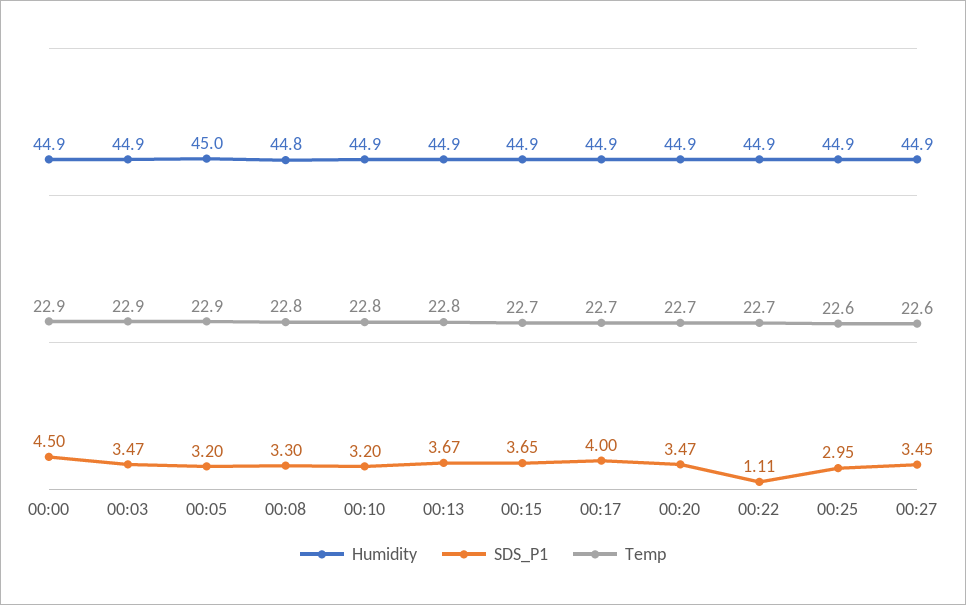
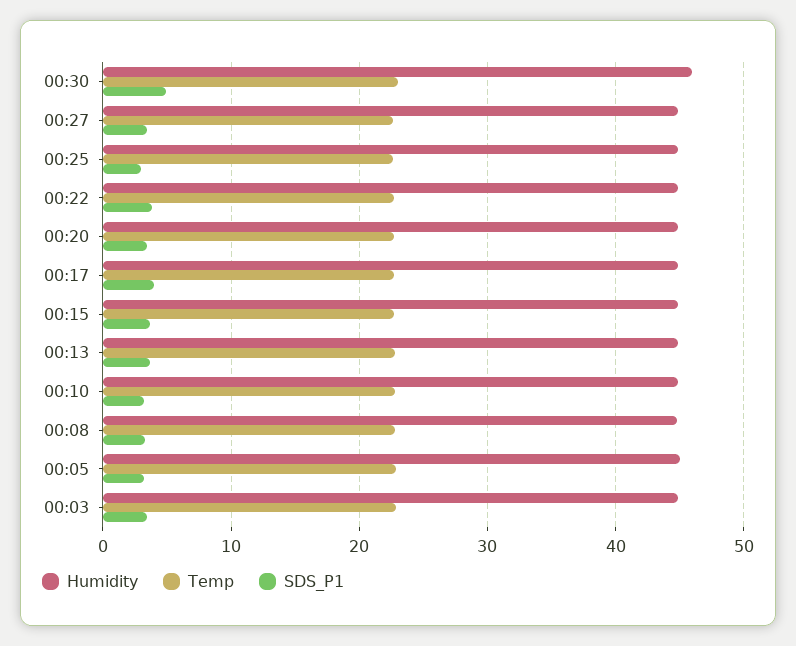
Humidity, 00:00: 44.9 -> none
SDS_P1, 00:00: 4.5 -> none
Temp, 00:00: 22.9 -> none
SDS_P1, 00:22: 1.11 -> 4
Humidity, 00:30: none -> 46
Temp, 00:30: none -> 23
SDS_P1, 00:30: none -> 5

